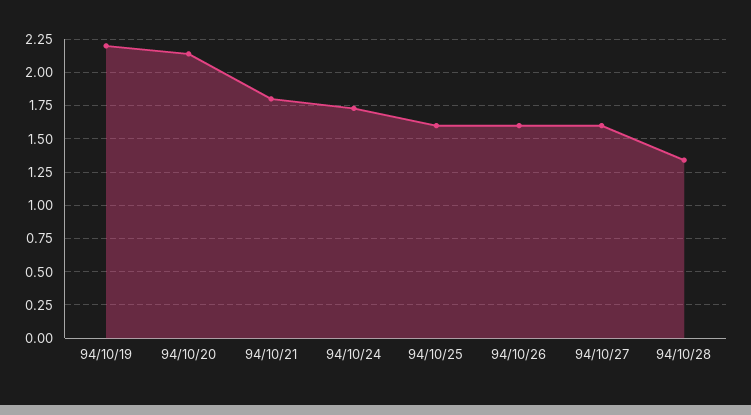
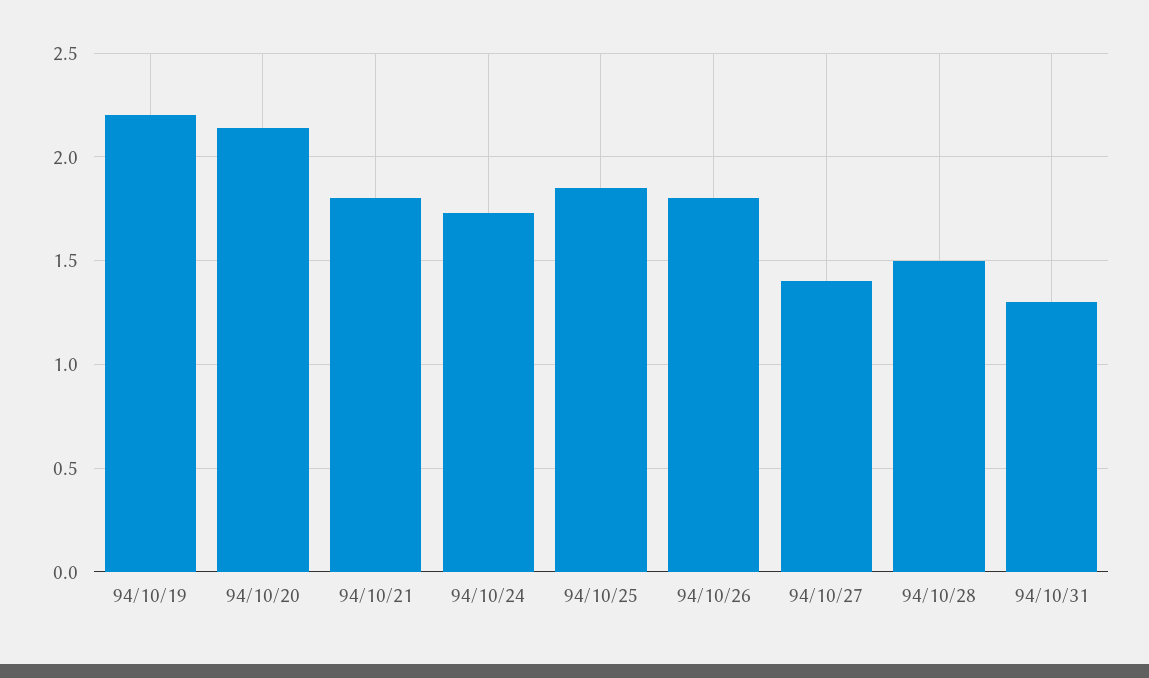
94/10/25: 1.6 -> 1.85
94/10/26: 1.6 -> 1.8
94/10/27: 1.6 -> 1.4
94/10/28: 1.35 -> 1.5
94/10/31: none -> 1.3

